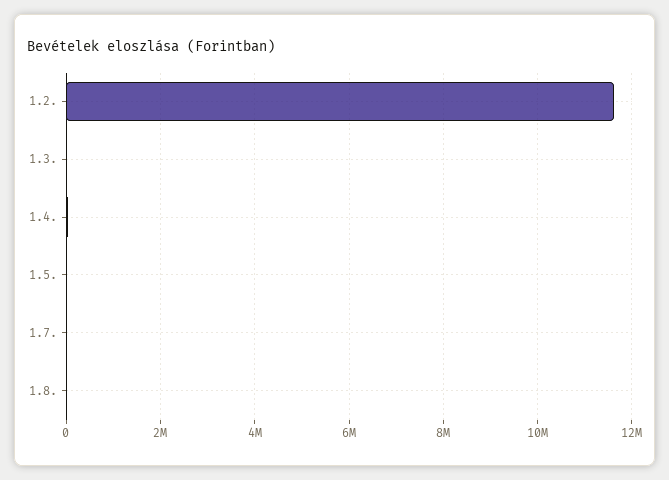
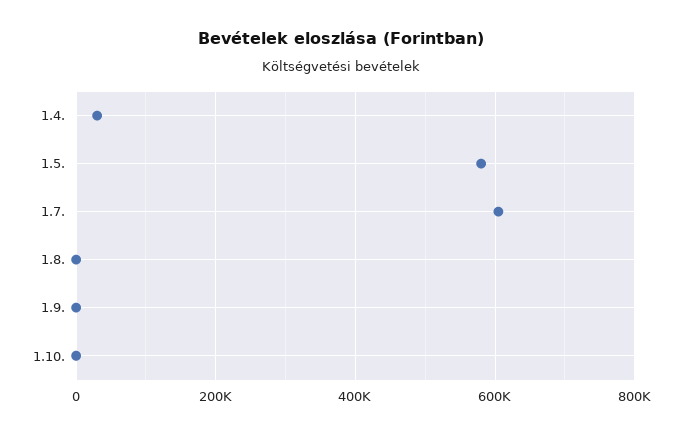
1.2.: 11600000 -> none
1.3.: 0 -> none
1.5.: 0 -> 580000
1.7.: 0 -> 600000
1.9.: none -> 0
1.10.: none -> 0

